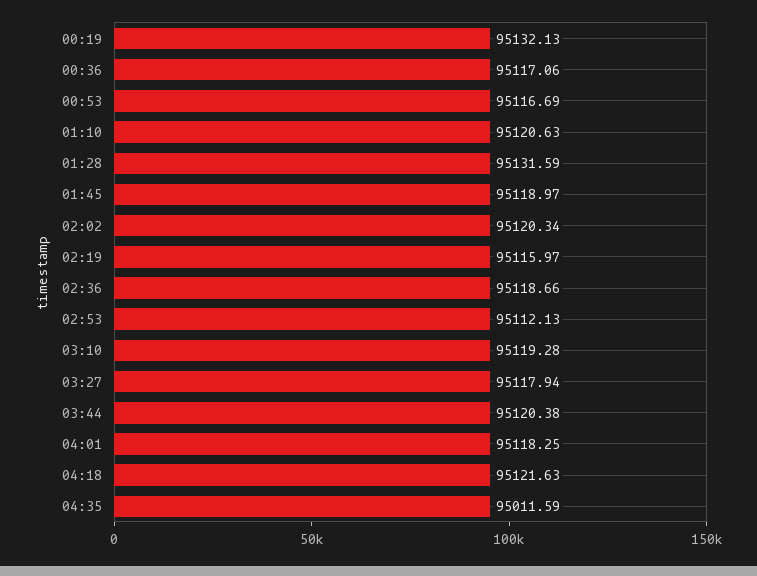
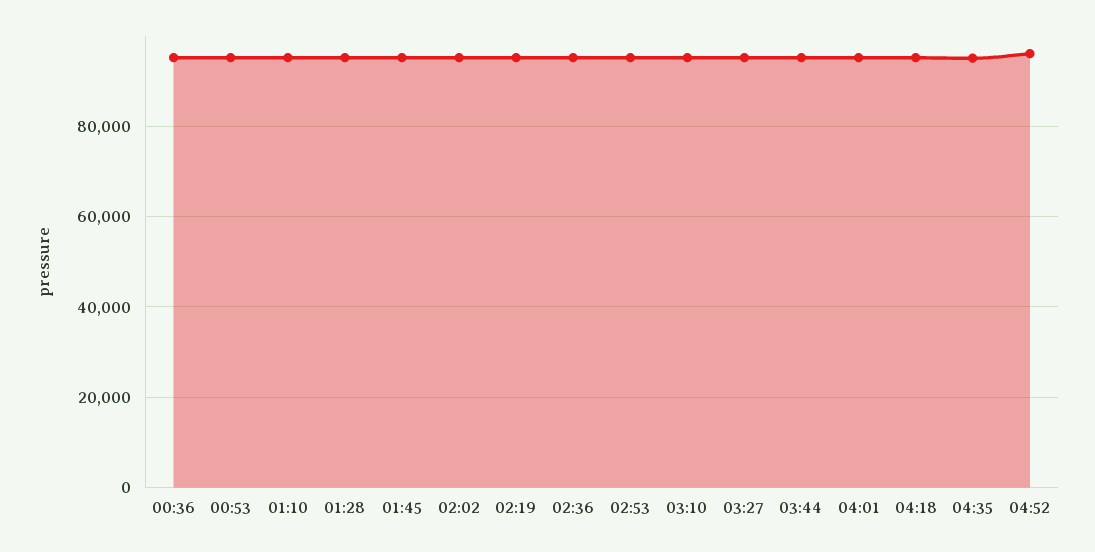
00:19: 95132.13 -> none
04:52: none -> 96000

